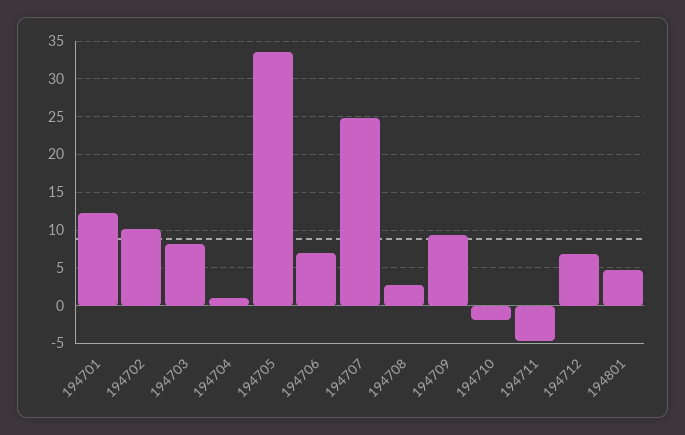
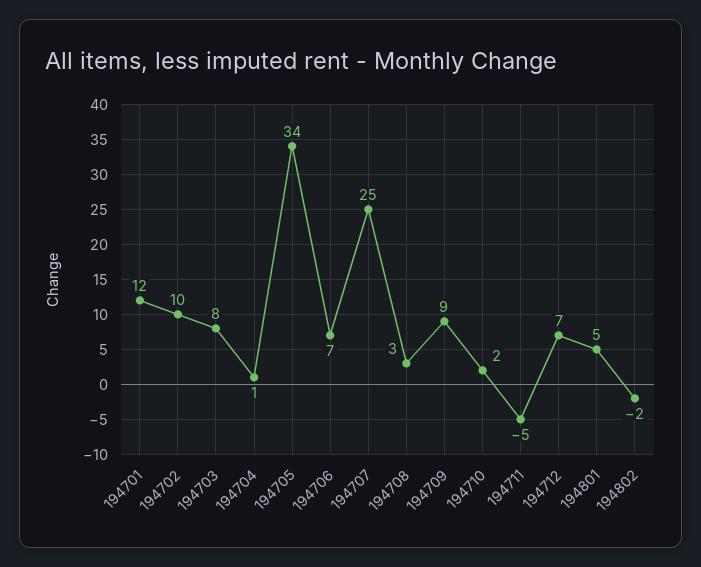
194710: -2 -> 2
194802: none -> -2

